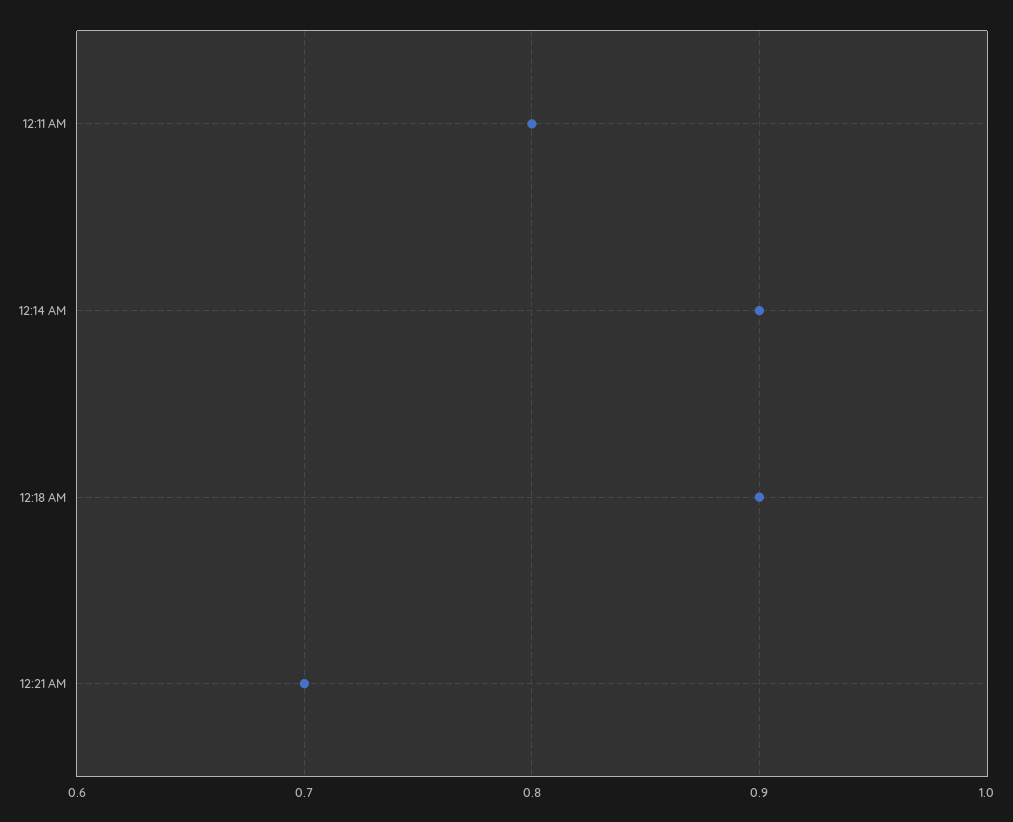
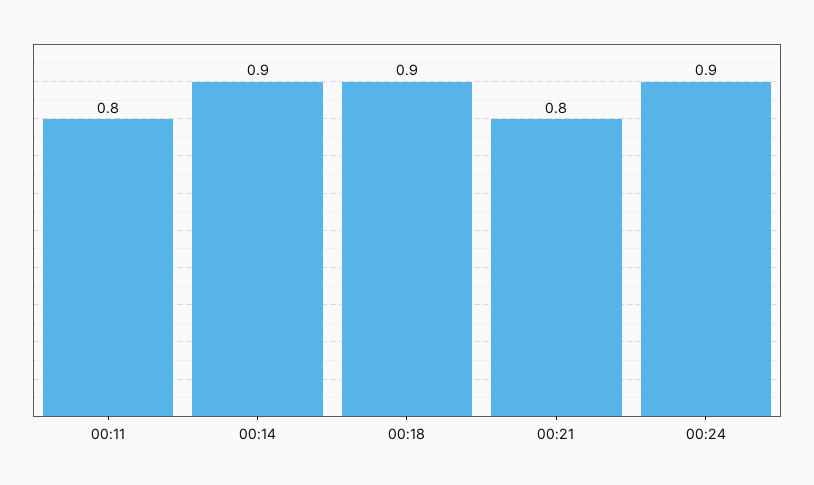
12:21 AM: 0.7 -> 0.8
00:24: none -> 0.9

